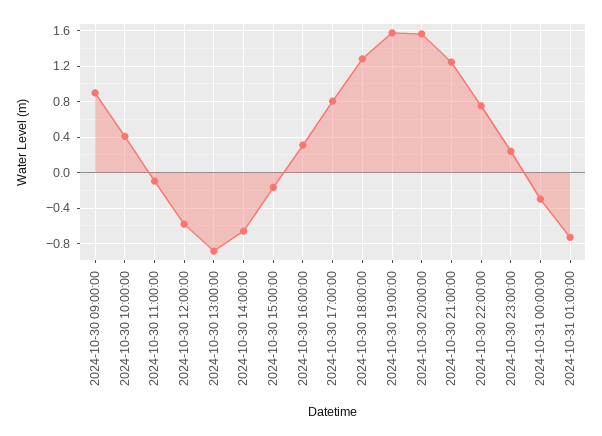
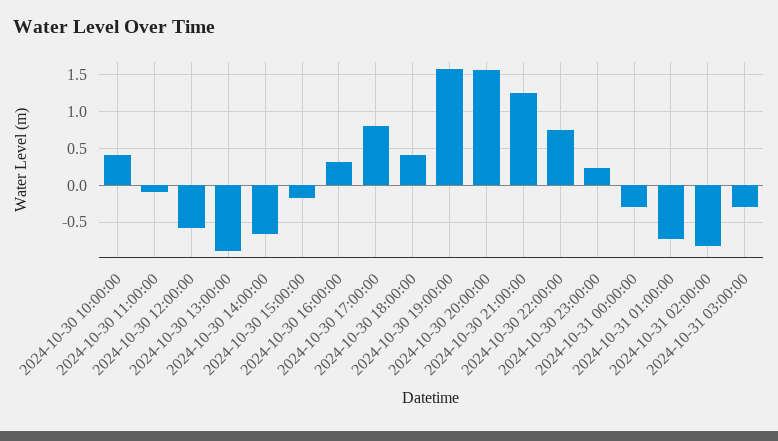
2024-10-30 09:00:00: 0.9 -> none
2024-10-30 18:00:00: 1.3 -> 0.4
2024-10-31 02:00:00: none -> -0.8
2024-10-31 03:00:00: none -> -0.3

